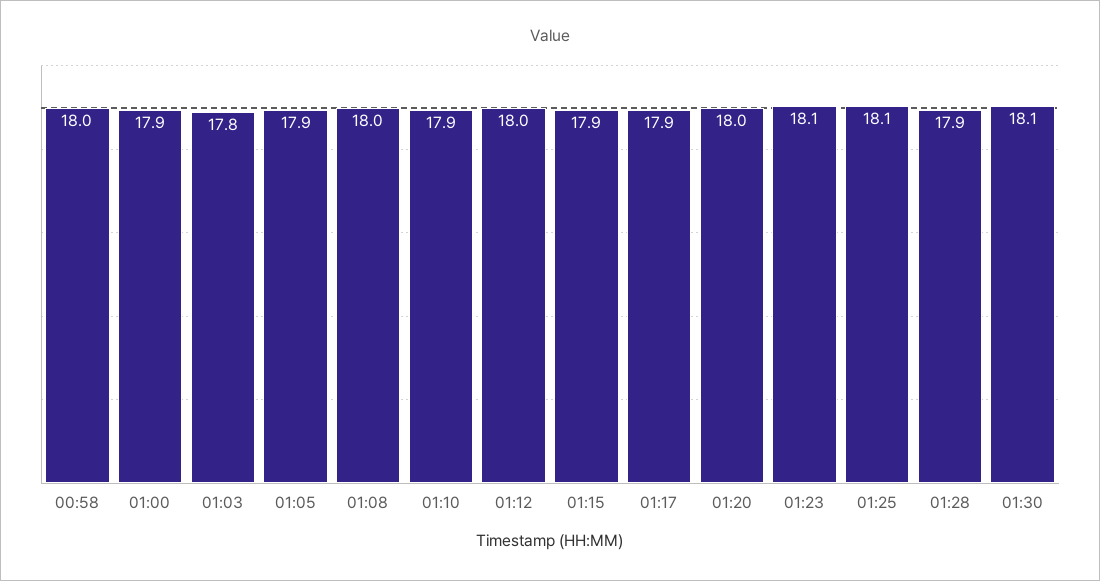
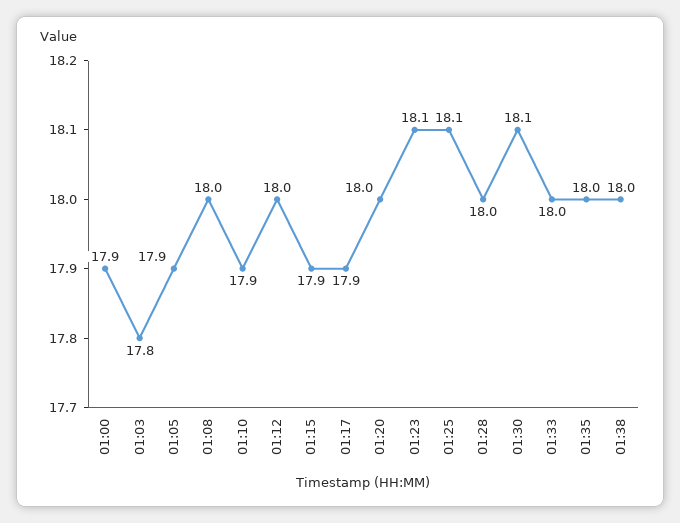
00:58: 18 -> none
01:28: 17.9 -> 18
01:33: none -> 18
01:35: none -> 18
01:38: none -> 18

